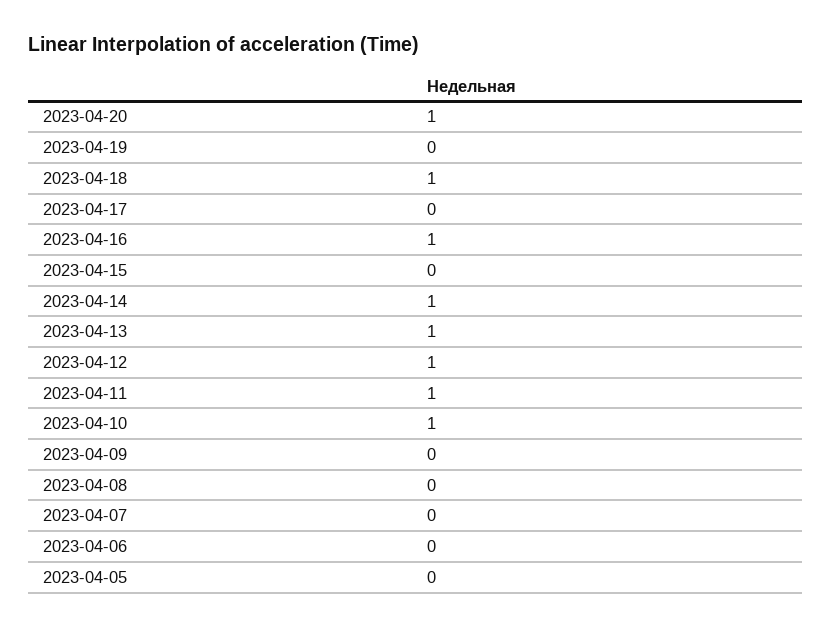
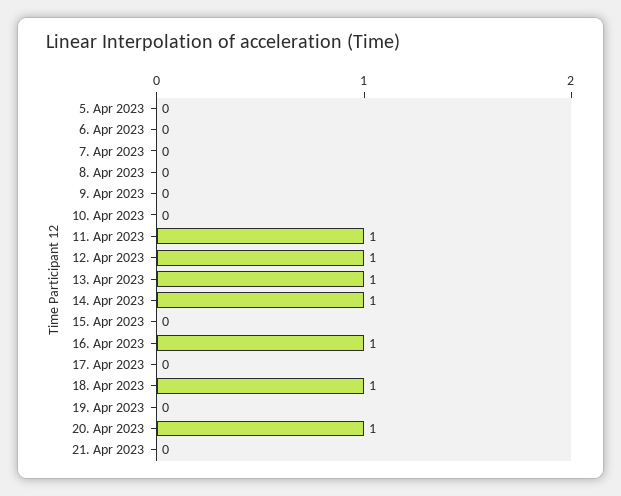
2023-04-10: 1 -> 0
21. Apr 2023: none -> 0

